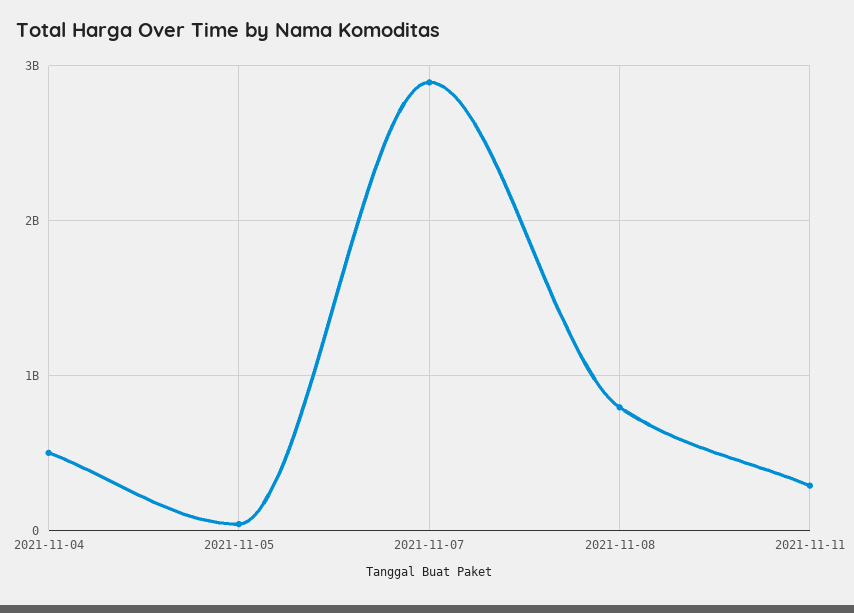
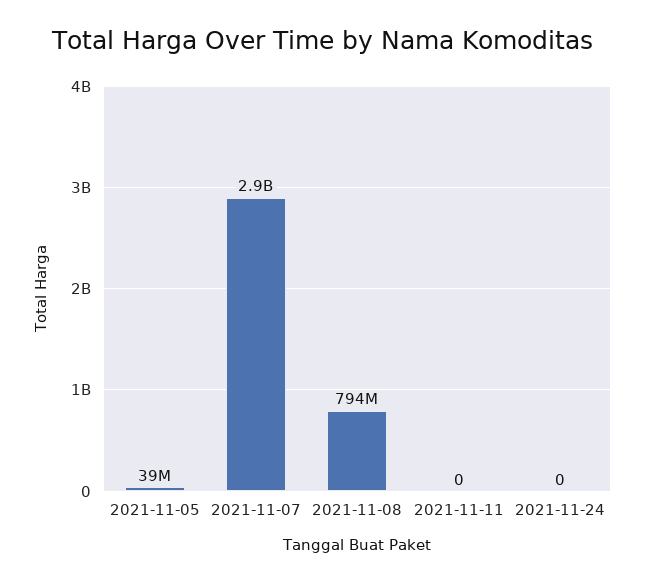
2021-11-04: 500000000 -> none
2021-11-11: 300000000 -> 0
2021-11-24: none -> 0

